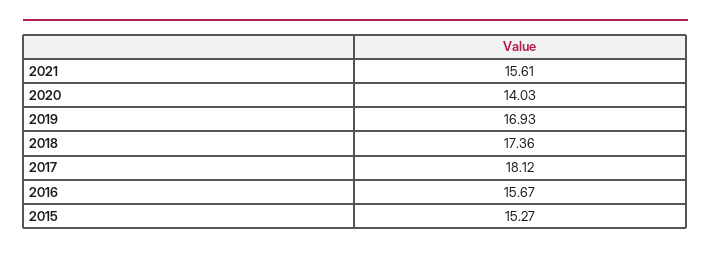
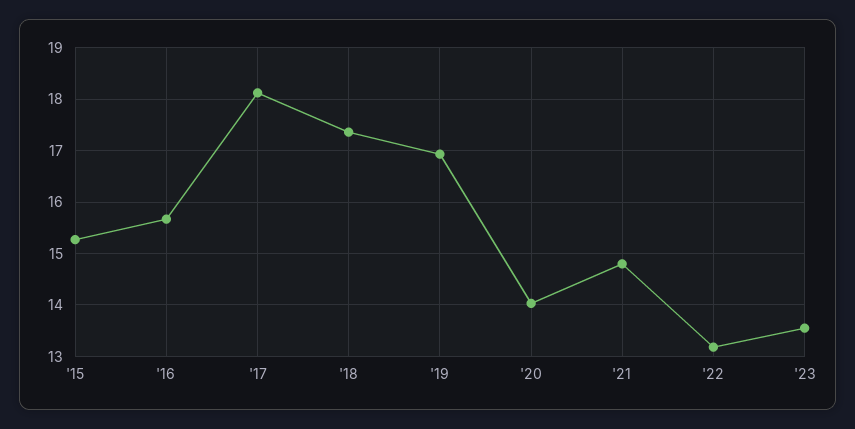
2021: 15.61 -> 14.8
'22: none -> 13.2
'23: none -> 13.6

